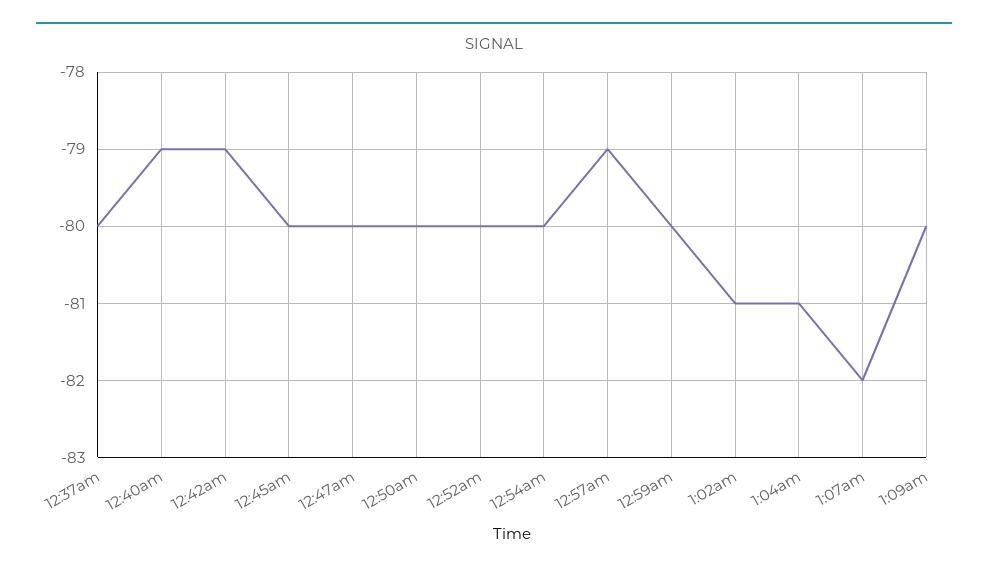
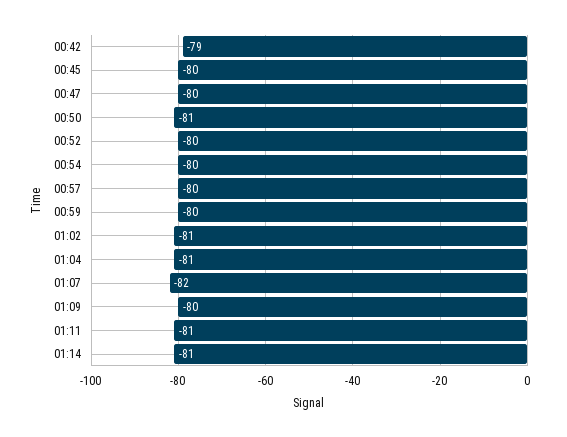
12:37am: -80 -> none
12:40am: -79 -> none
12:50am: -80 -> -81
12:57am: -79 -> -80
01:11: none -> -81
01:14: none -> -81

